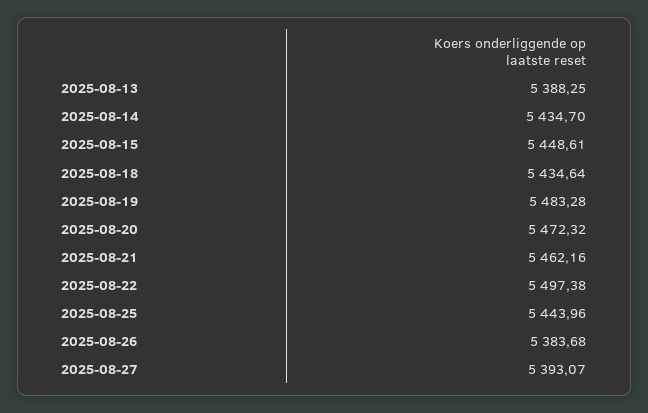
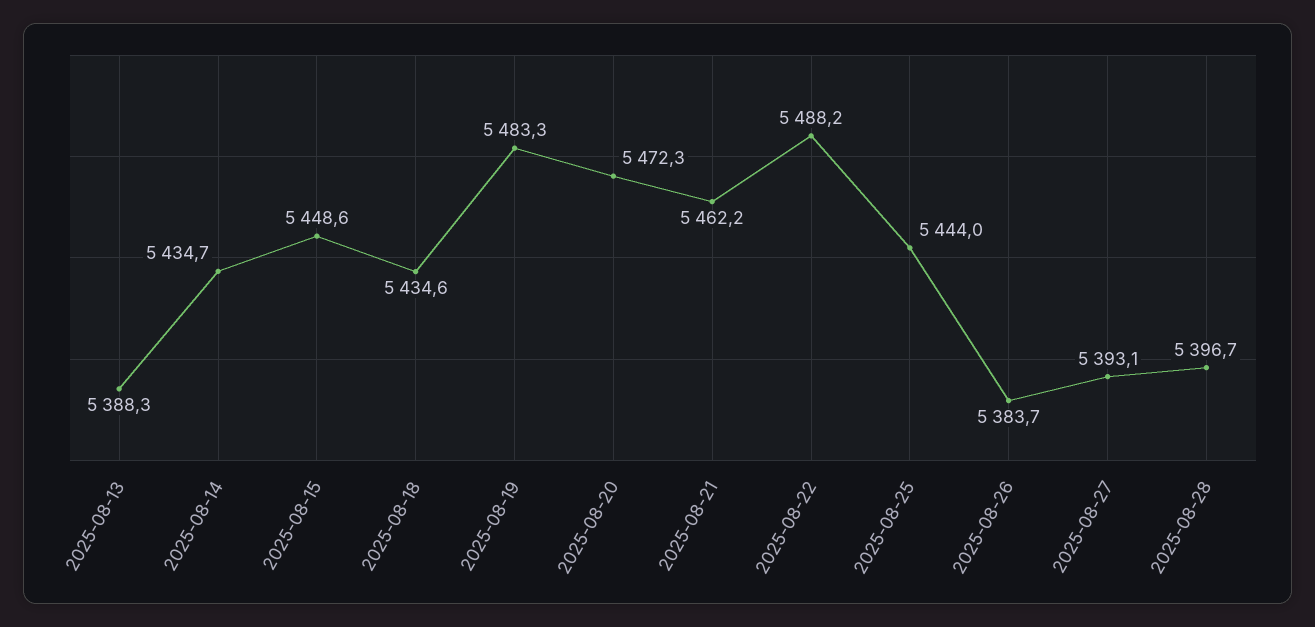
2025-08-22: 5497.38 -> 5488.2
2025-08-28: none -> 5396.7

